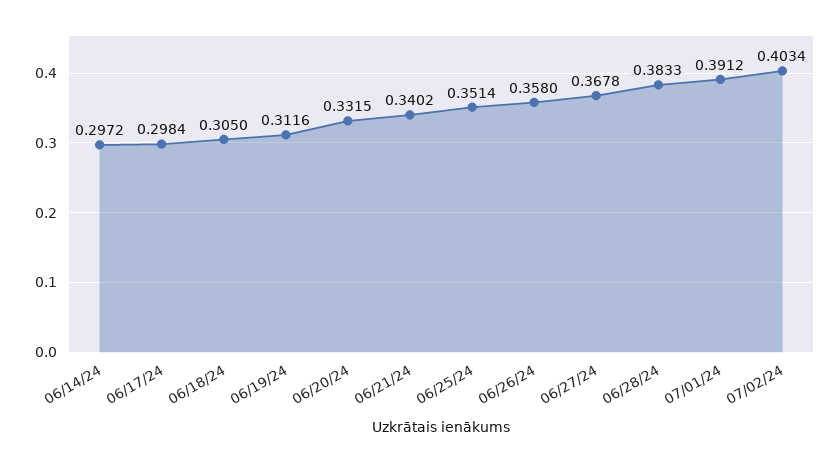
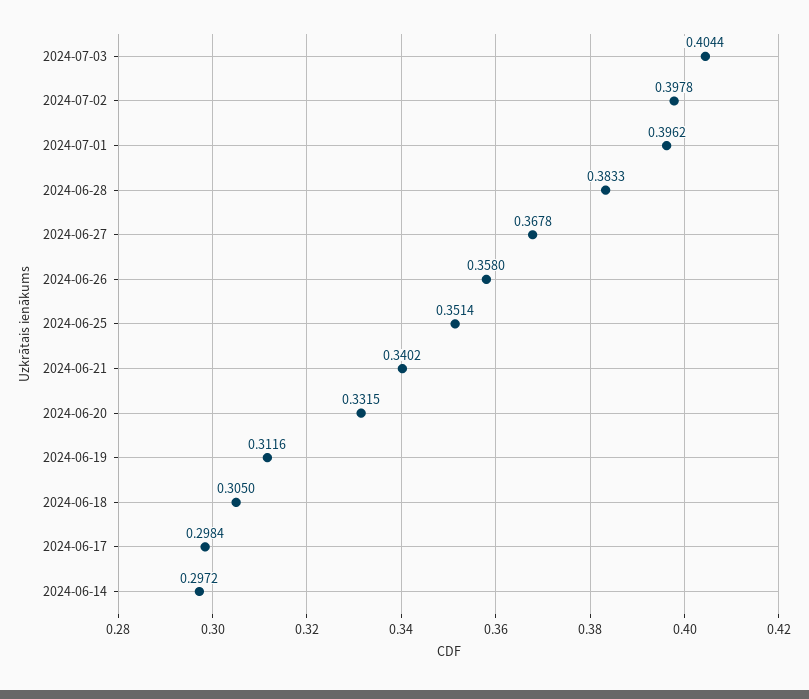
07/01/24: 0.3912 -> 0.3962
07/02/24: 0.4034 -> 0.3978
2024-07-03: none -> 0.4044

